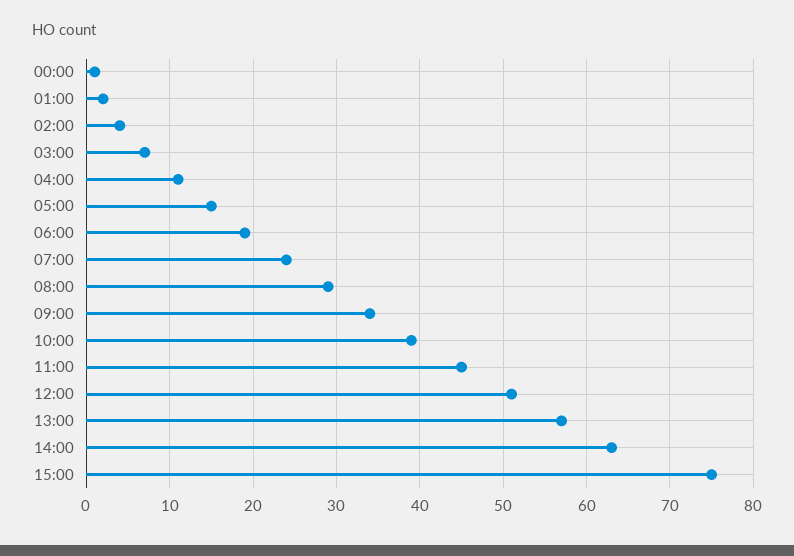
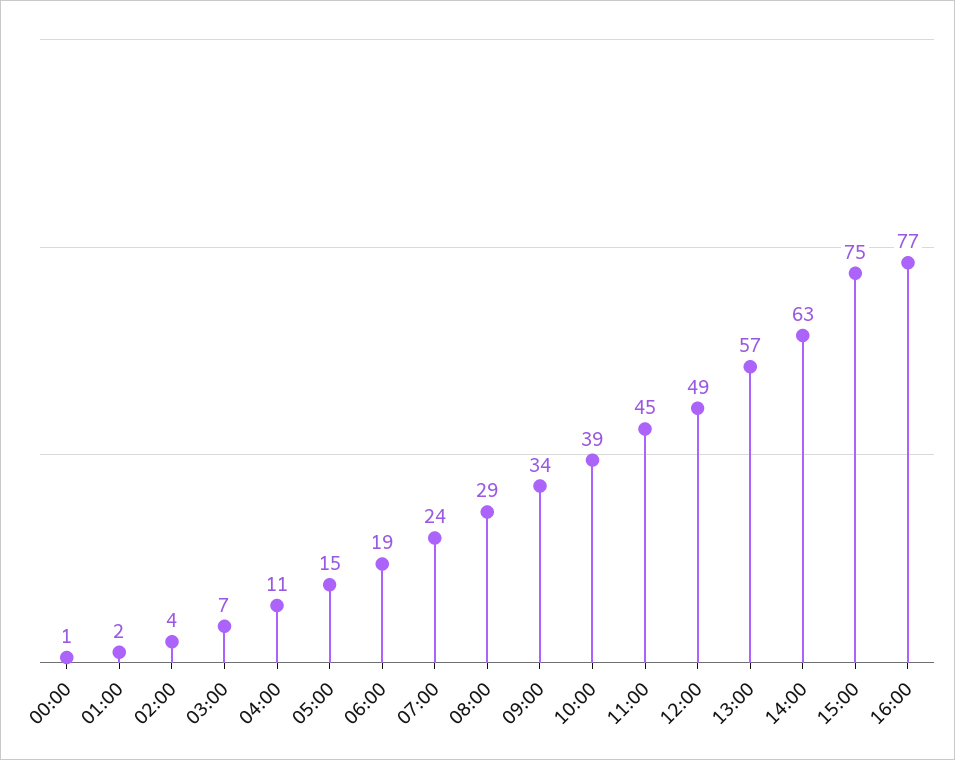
12:00: 51 -> 49
16:00: none -> 77

